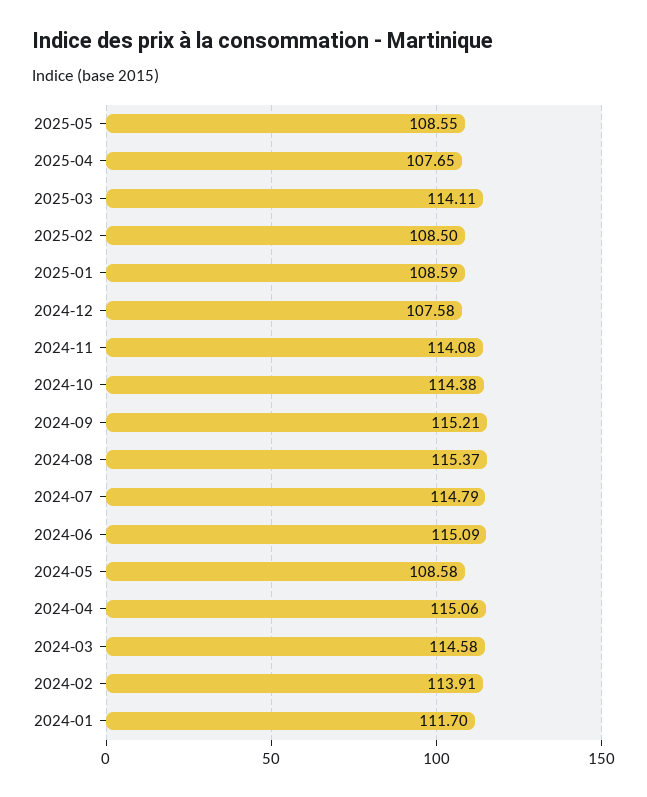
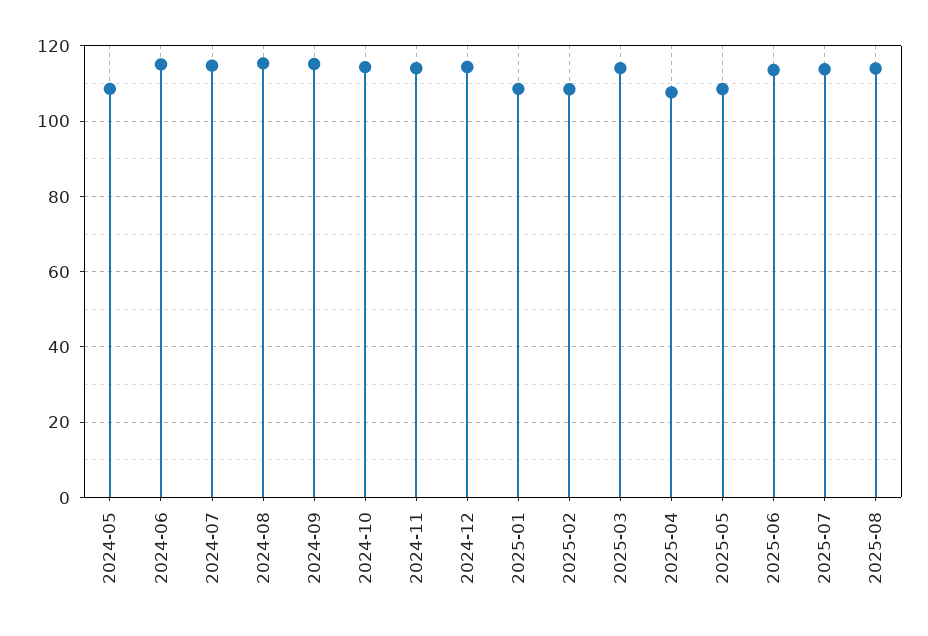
2024-12: 107.58 -> 114
2024-04: 115.06 -> none
2024-03: 114.58 -> none
2024-02: 113.91 -> none
2024-01: 111.7 -> none
2025-06: none -> 114
2025-07: none -> 114
2025-08: none -> 114

